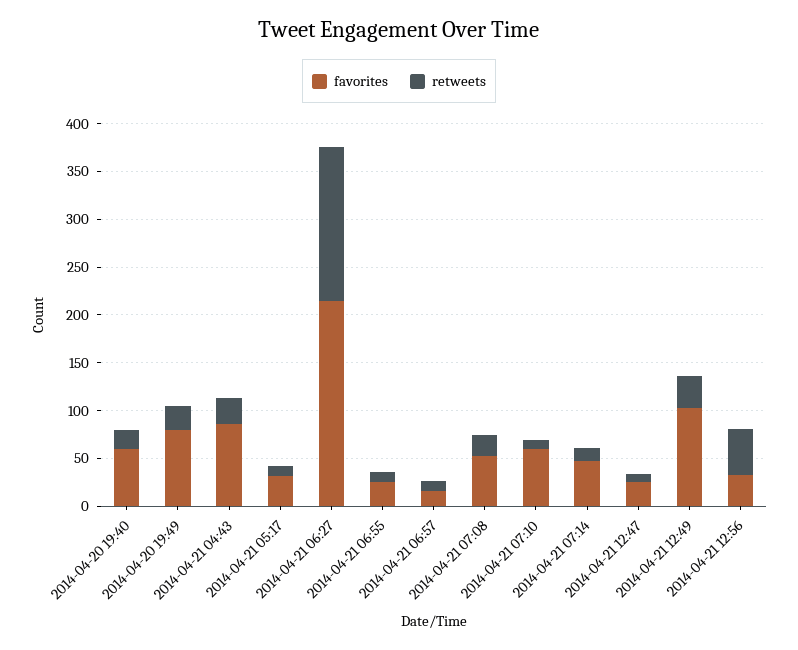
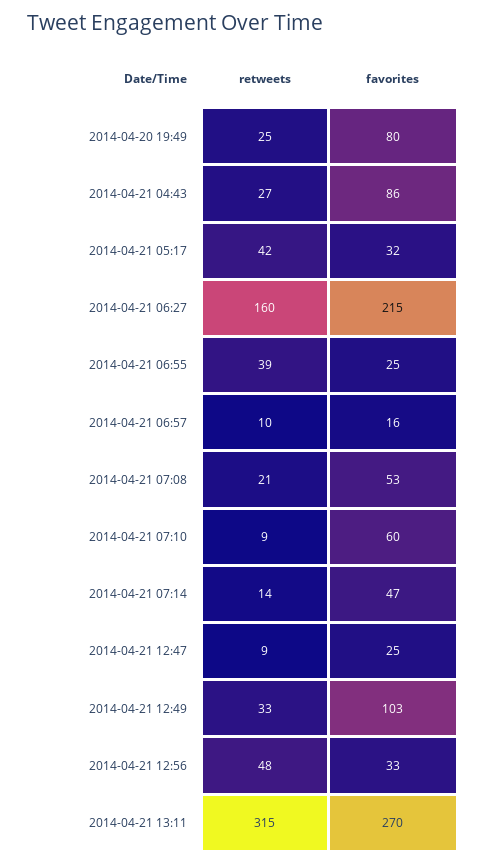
favorites, 2014-04-20 19:40: 60 -> none
retweets, 2014-04-20 19:40: 20 -> none
retweets, 2014-04-21 05:17: 10 -> 42
retweets, 2014-04-21 06:55: 10 -> 39
retweets, 2014-04-21 13:11: none -> 315
favorites, 2014-04-21 13:11: none -> 270

